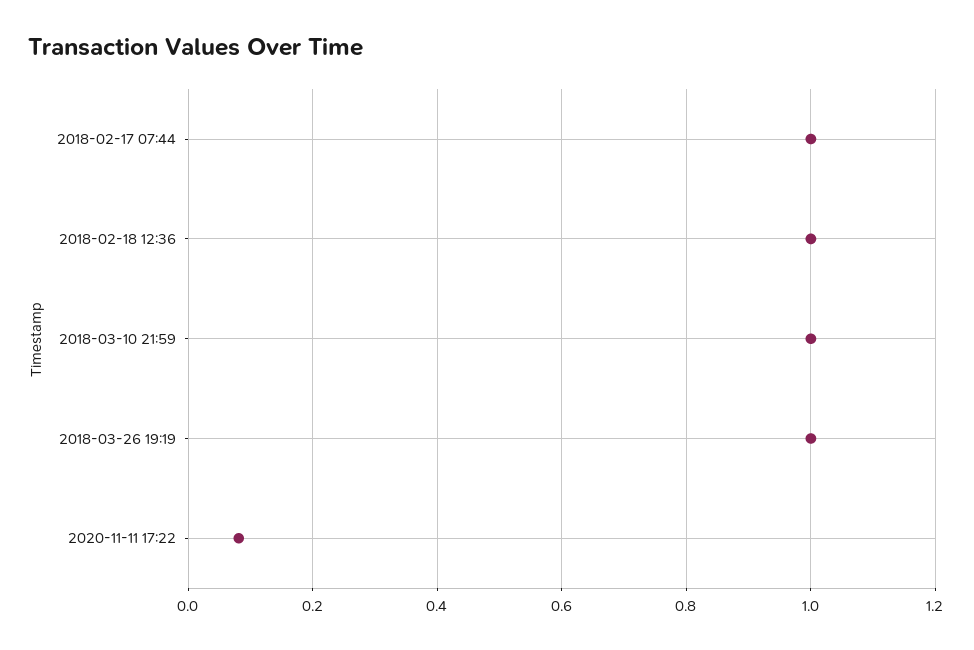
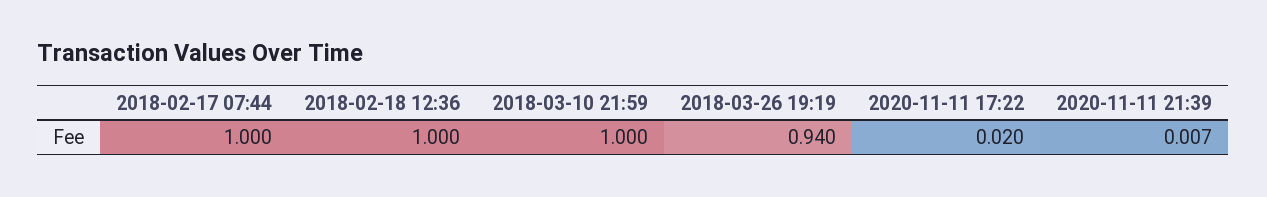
2018-03-26 19:19: 1 -> 0.94
2020-11-11 17:22: 0.08 -> 0.02
2020-11-11 21:39: none -> 0.007

